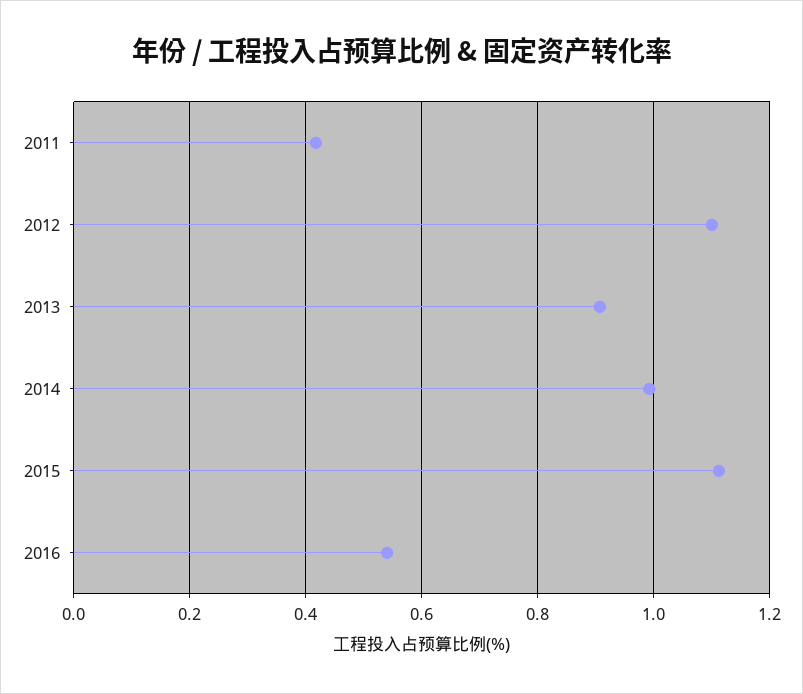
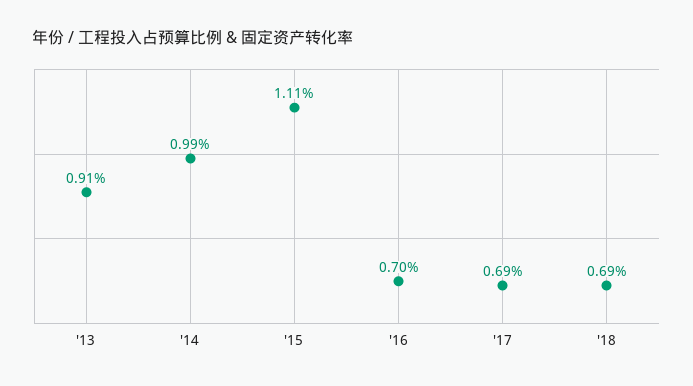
2011: 0.42 -> none
2012: 1.1 -> none
2016: 0.54 -> 0.7
'17: none -> 0.69
'18: none -> 0.69

